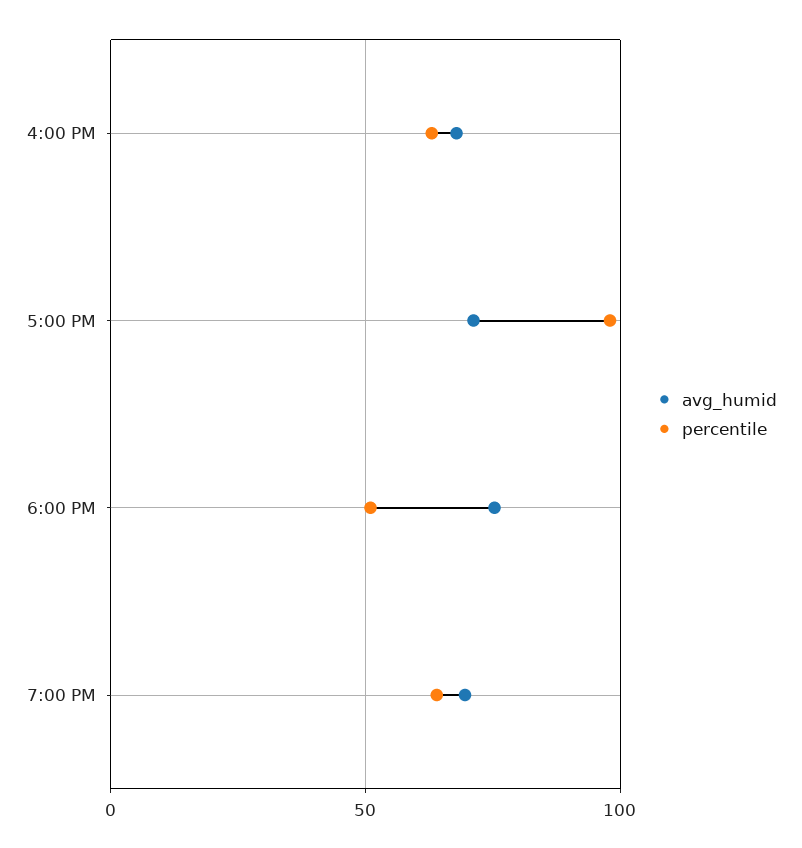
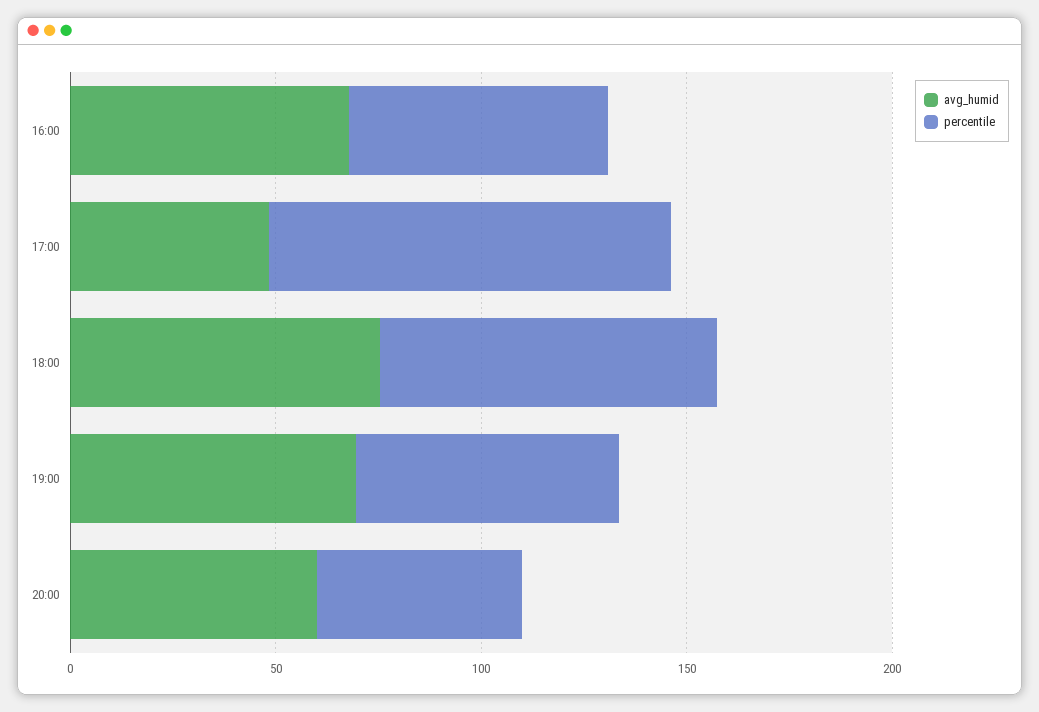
avg_humid, 5:00 PM: 70 -> 50
percentile, 6:00 PM: 50 -> 80
avg_humid, 20:00: none -> 60
percentile, 20:00: none -> 50

